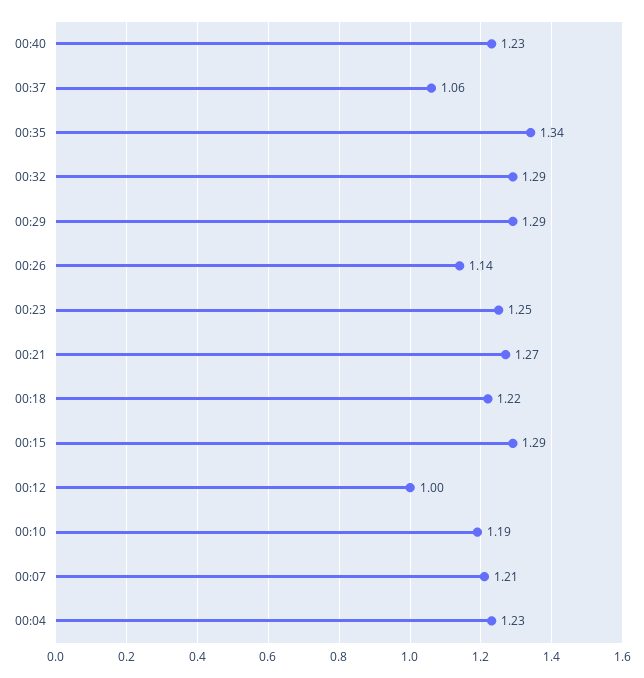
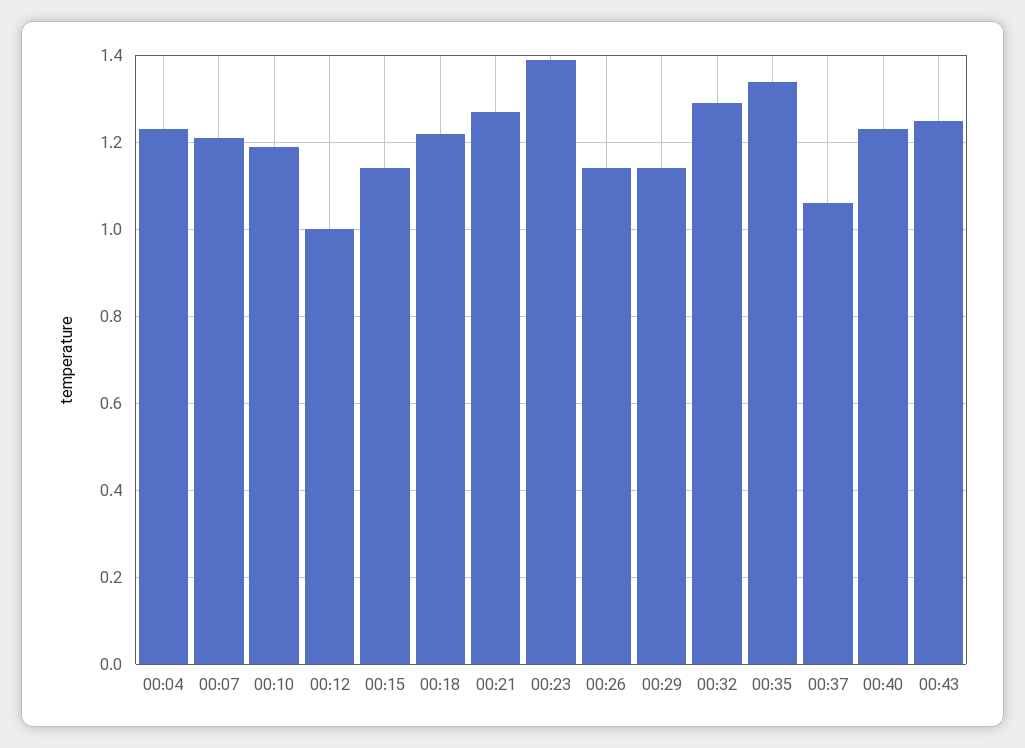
00:29: 1.29 -> 1.15
00:23: 1.25 -> 1.4
00:15: 1.29 -> 1.15
00:43: none -> 1.25

